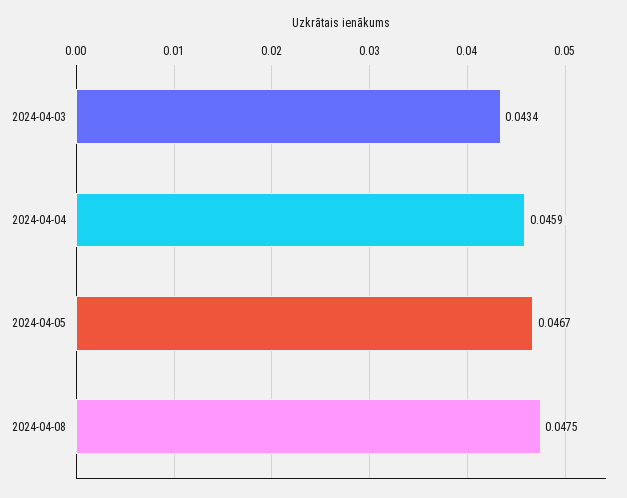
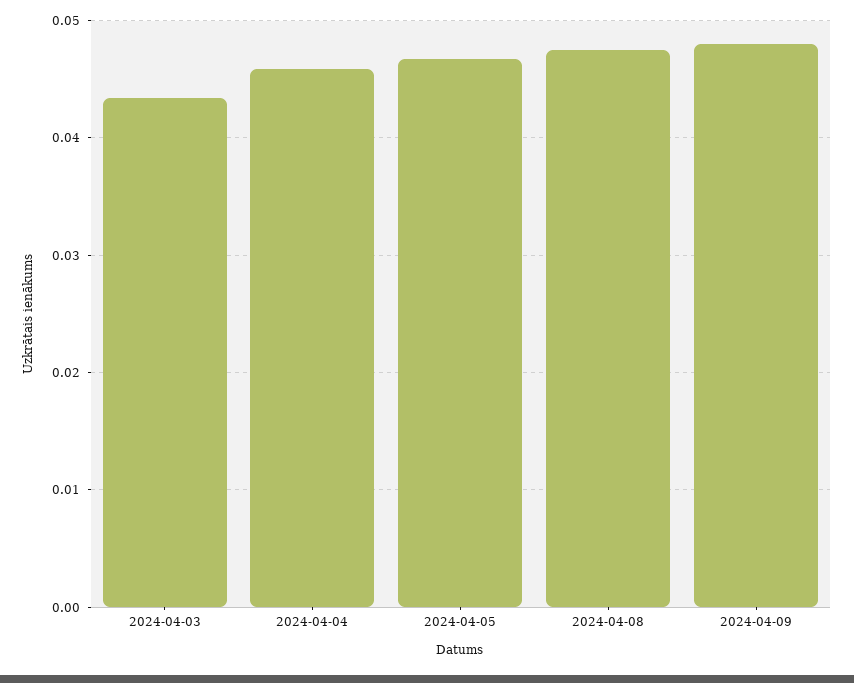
2024-04-09: none -> 0.048

